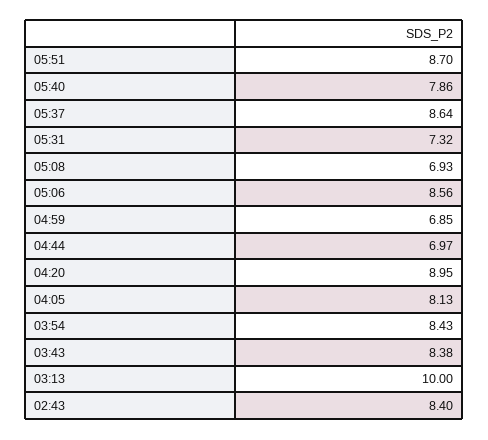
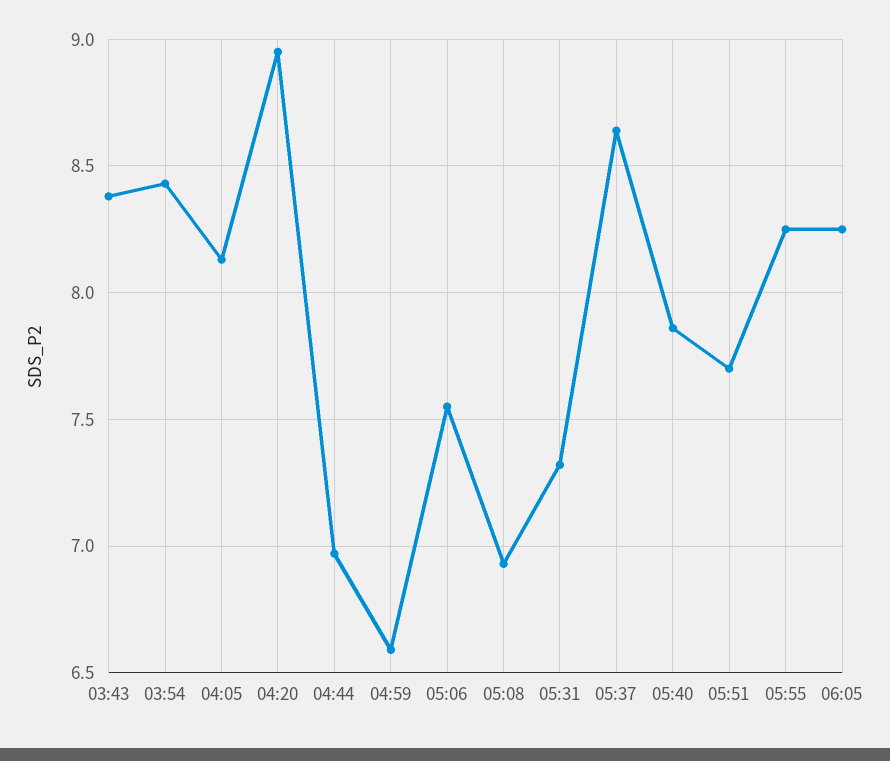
05:51: 8.7 -> 7.7
05:06: 8.56 -> 7.55
04:59: 6.85 -> 6.6
03:13: 10 -> none
02:43: 8.4 -> none
05:55: none -> 8.25
06:05: none -> 8.25

